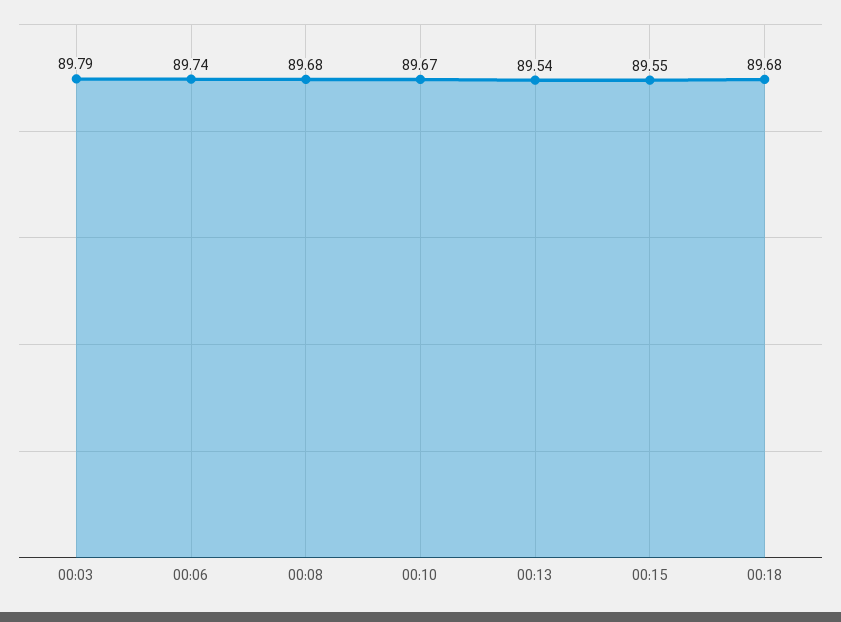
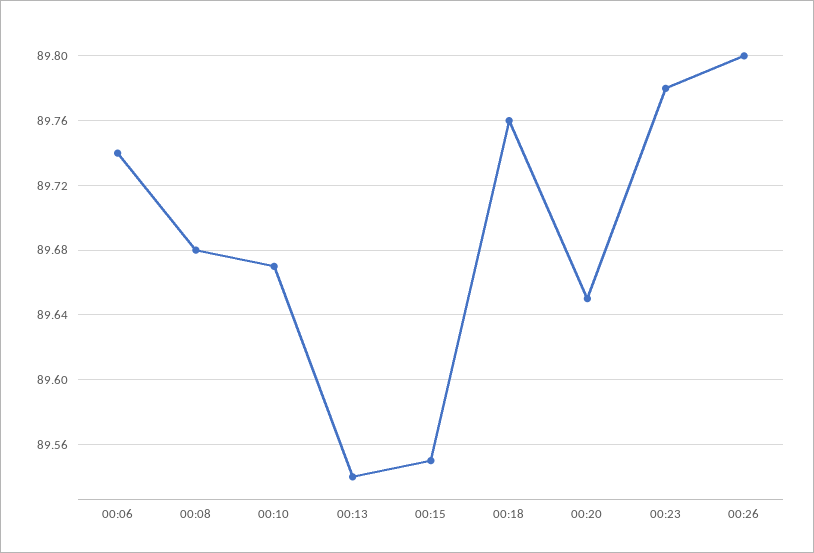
00:03: 89.79 -> none
00:18: 89.68 -> 89.76
00:20: none -> 89.65
00:23: none -> 89.78
00:26: none -> 89.8

